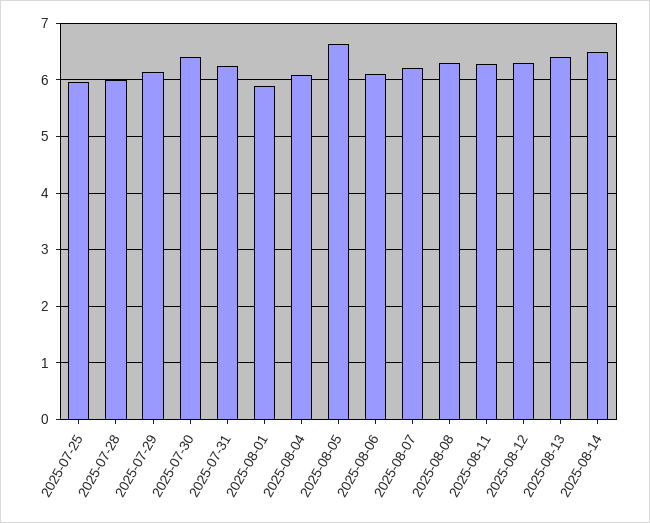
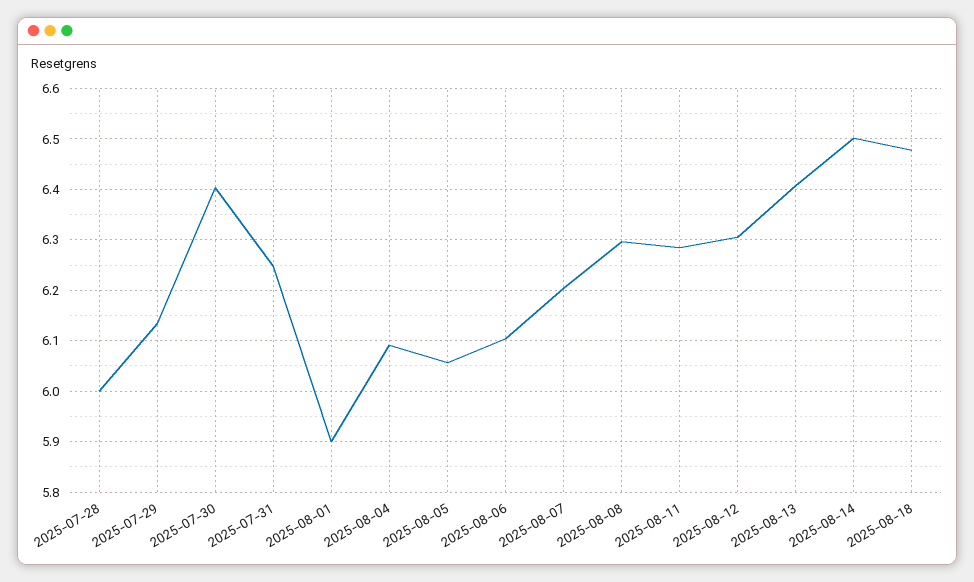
2025-07-25: 6 -> none
2025-08-05: 6.6 -> 6.06
2025-08-18: none -> 6.48

